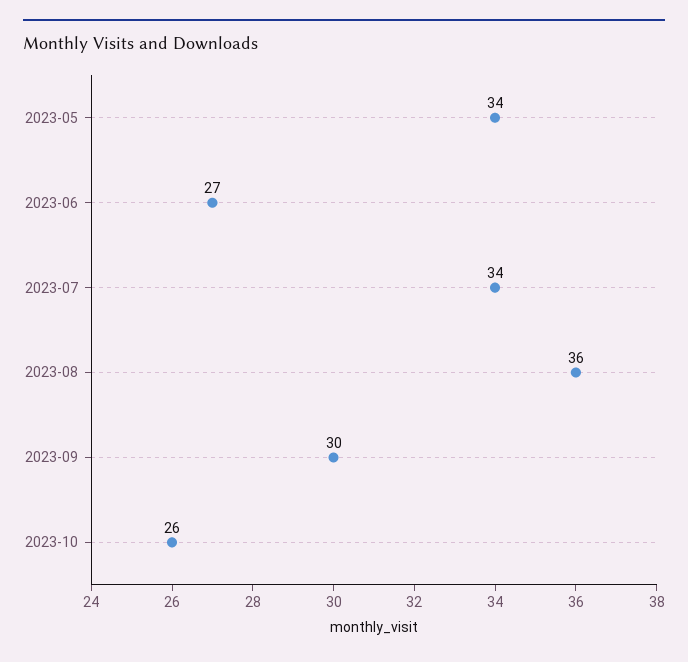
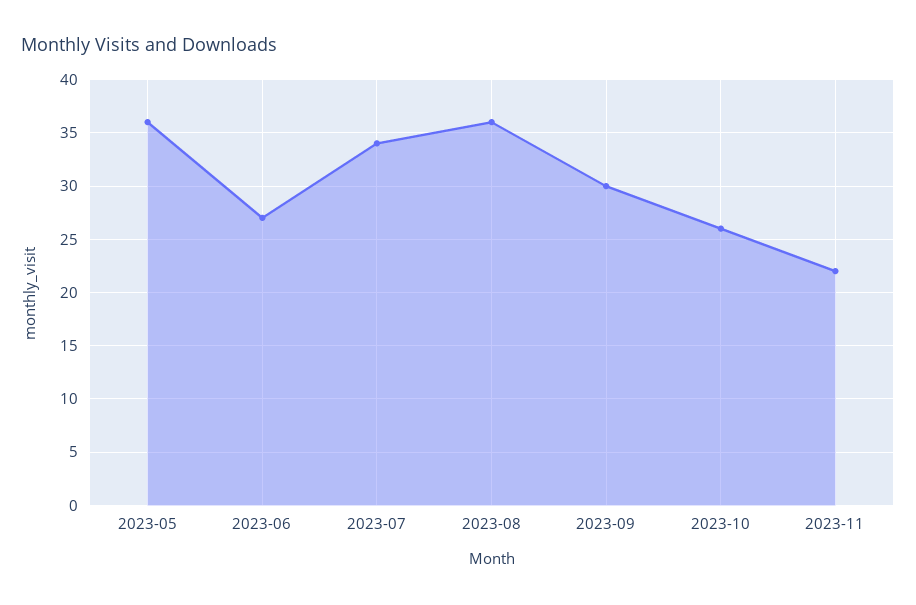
2023-05: 34 -> 36
2023-11: none -> 22

